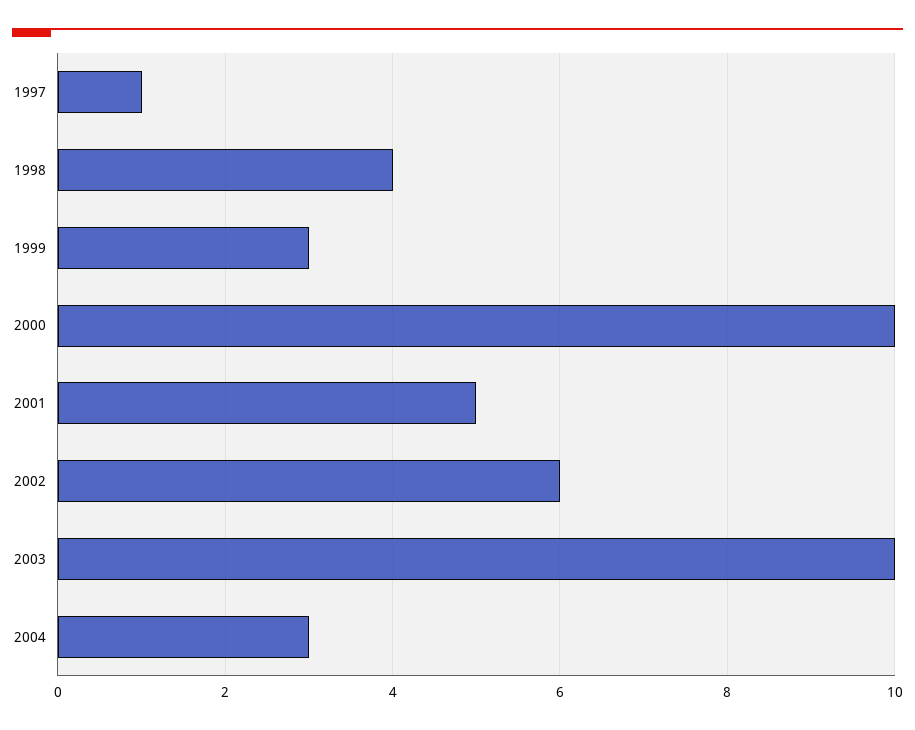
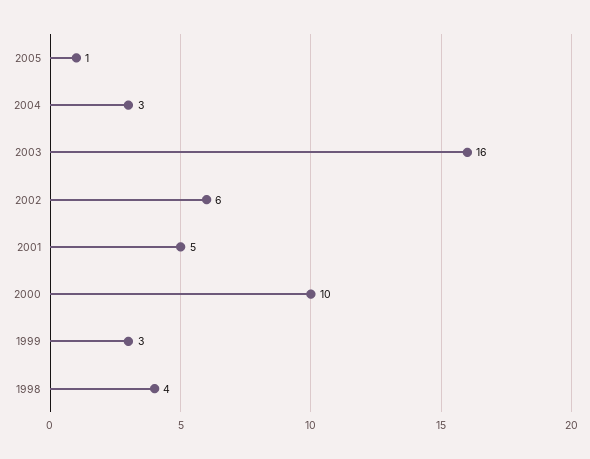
1997: 1 -> none
2003: 10 -> 16
2005: none -> 1

